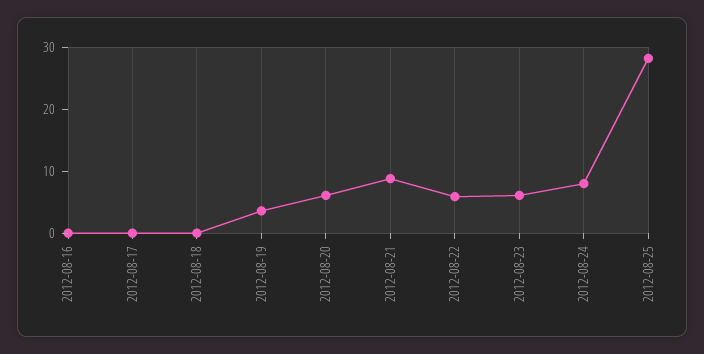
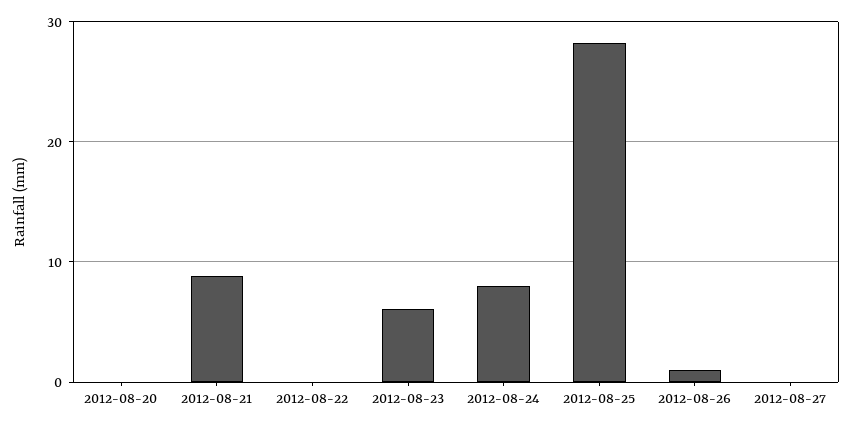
2012-08-16: 0 -> none
2012-08-17: 0 -> none
2012-08-18: 0 -> none
2012-08-19: 4 -> none
2012-08-20: 6 -> 0
2012-08-22: 6 -> 0
2012-08-26: none -> 1
2012-08-27: none -> 0

